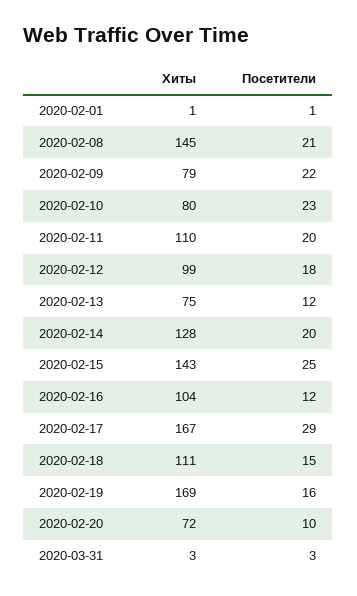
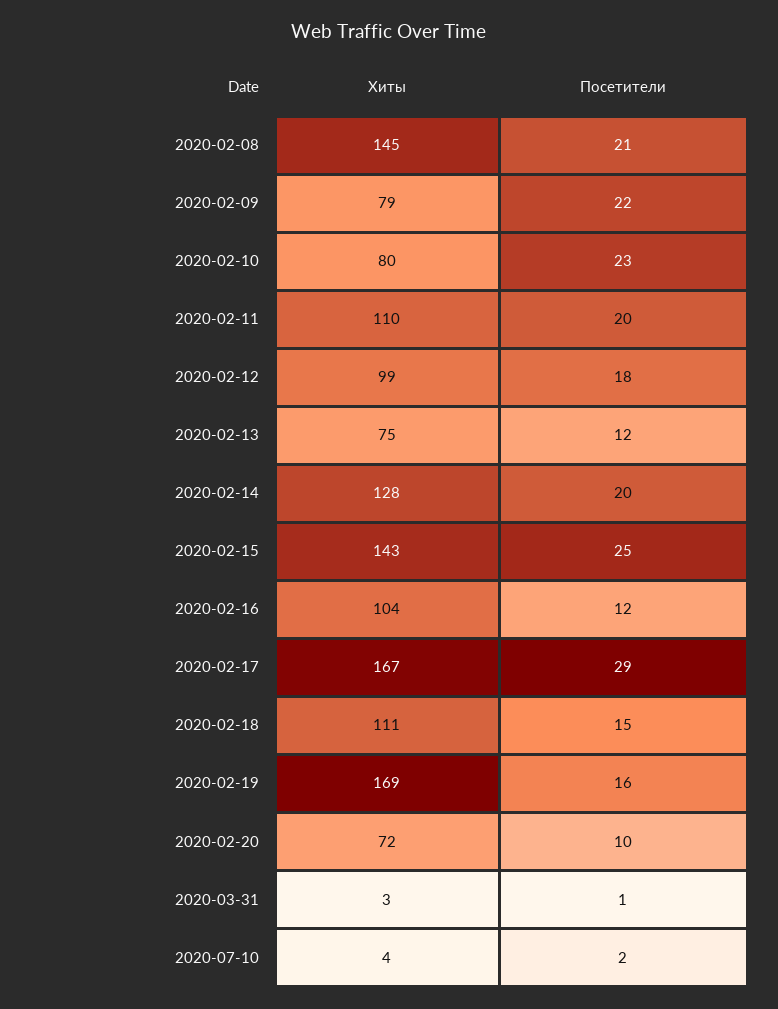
Хиты, 2020-02-01: 1 -> none
Посетители, 2020-02-01: 1 -> none
Посетители, 2020-03-31: 3 -> 1
Хиты, 2020-07-10: none -> 4
Посетители, 2020-07-10: none -> 2

